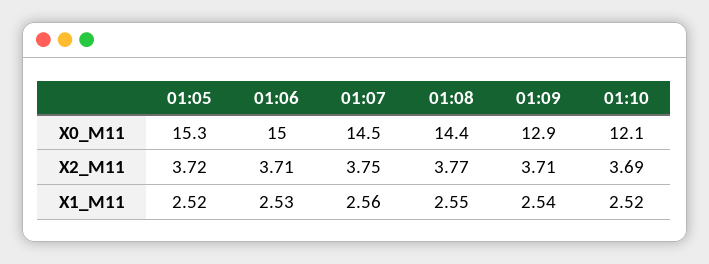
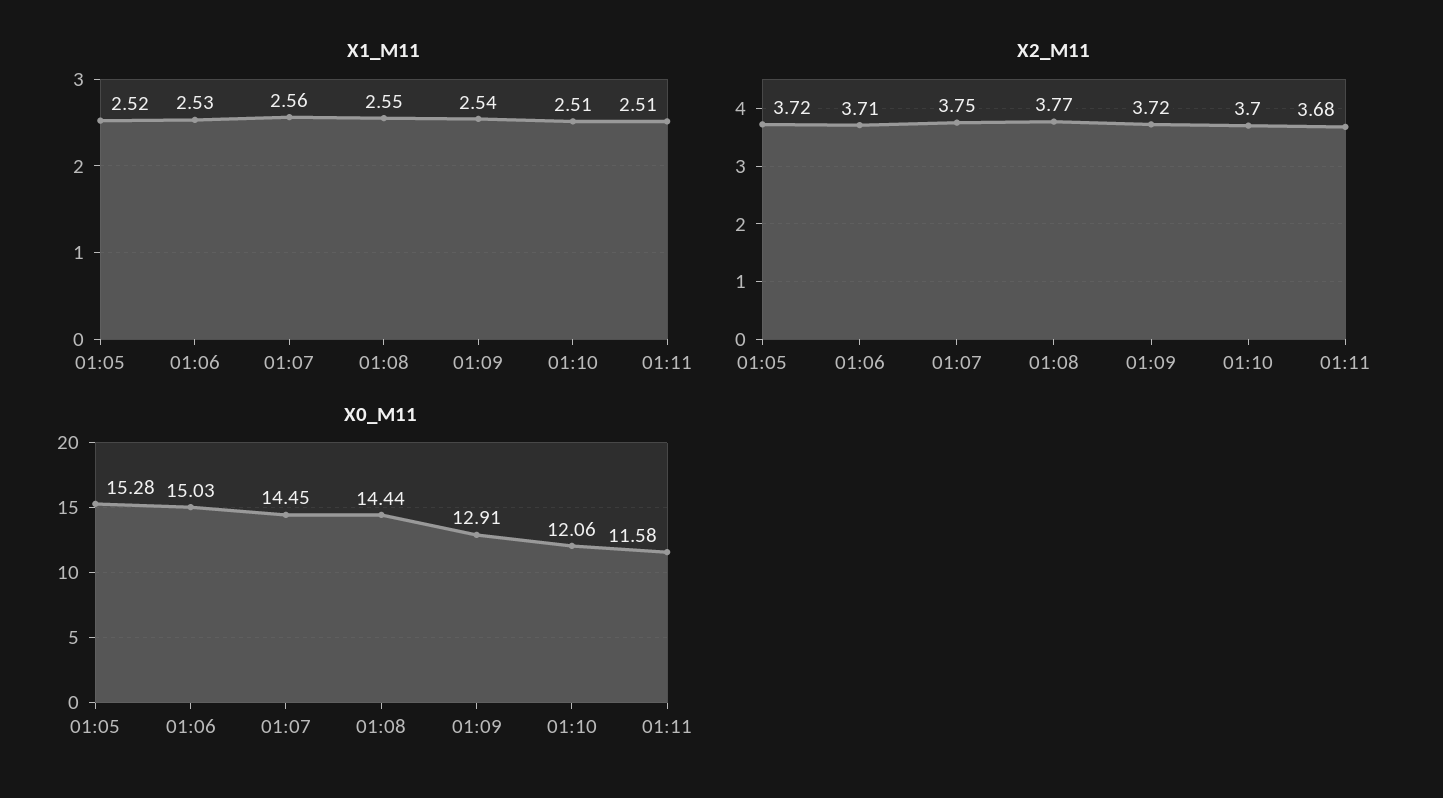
X2_M11, 01:09: 3.71 -> 3.72
X2_M11, 01:10: 3.69 -> 3.7
X1_M11, 01:10: 2.52 -> 2.51
X1_M11, 01:11: none -> 2.51
X2_M11, 01:11: none -> 3.68
X0_M11, 01:11: none -> 11.58

